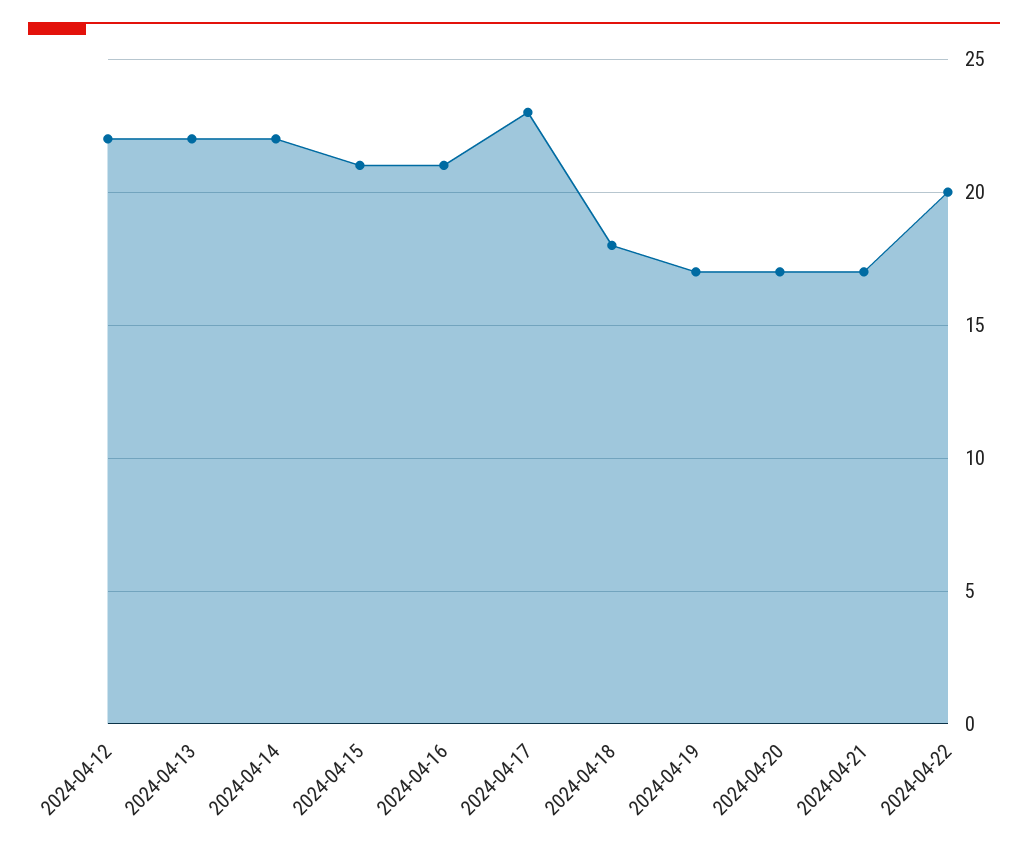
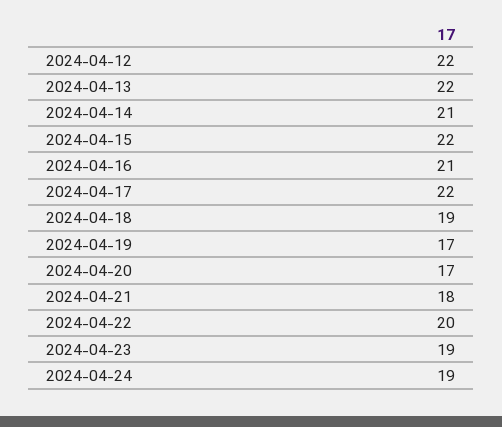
2024-04-14: 22 -> 21
2024-04-15: 21 -> 22
2024-04-17: 23 -> 22
2024-04-18: 18 -> 19
2024-04-21: 17 -> 18
2024-04-23: none -> 19
2024-04-24: none -> 19

